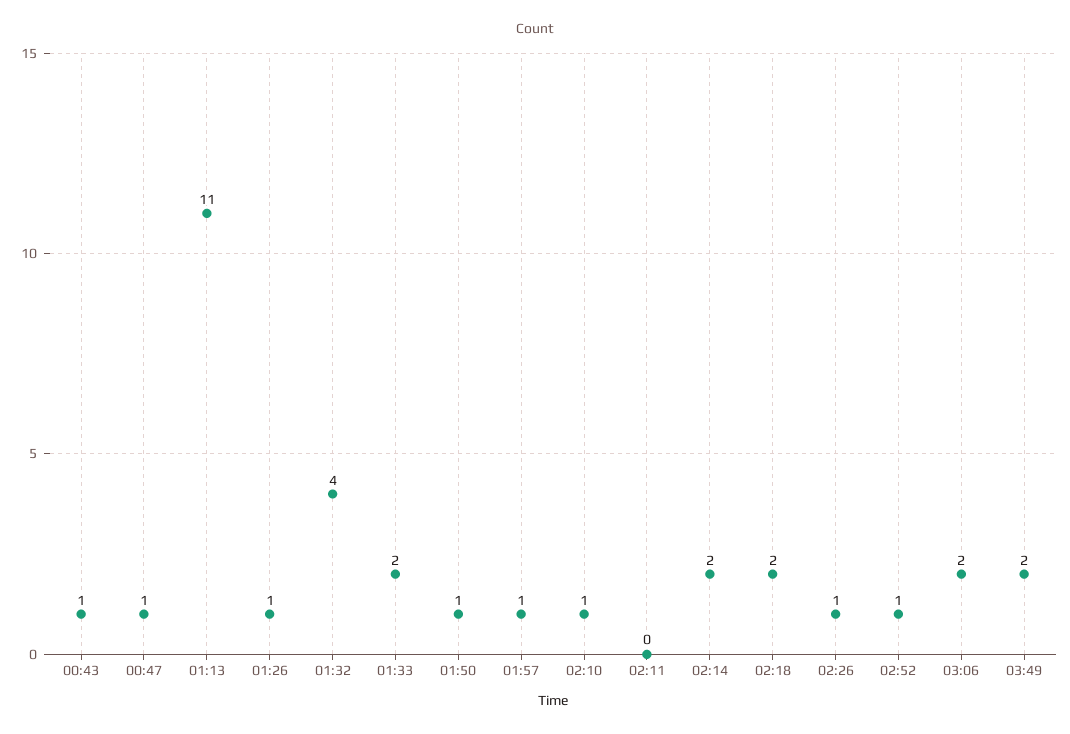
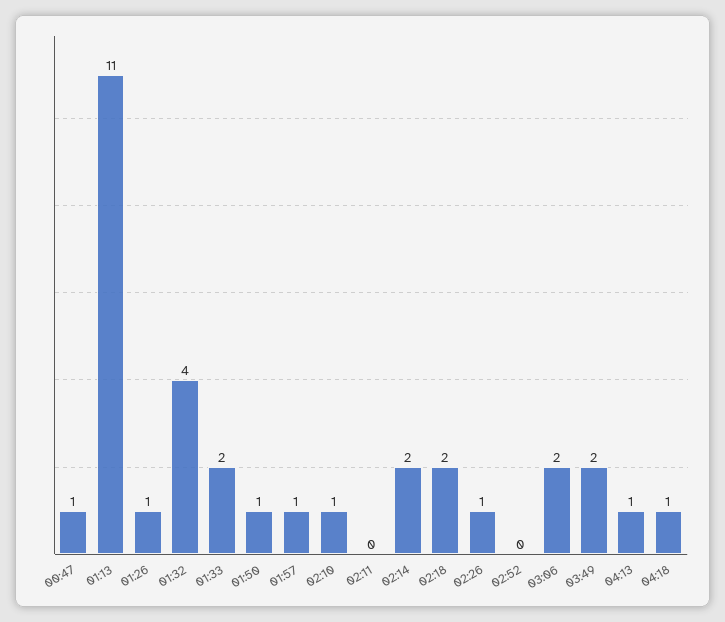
00:43: 1 -> none
02:52: 1 -> 0
04:13: none -> 1
04:18: none -> 1

